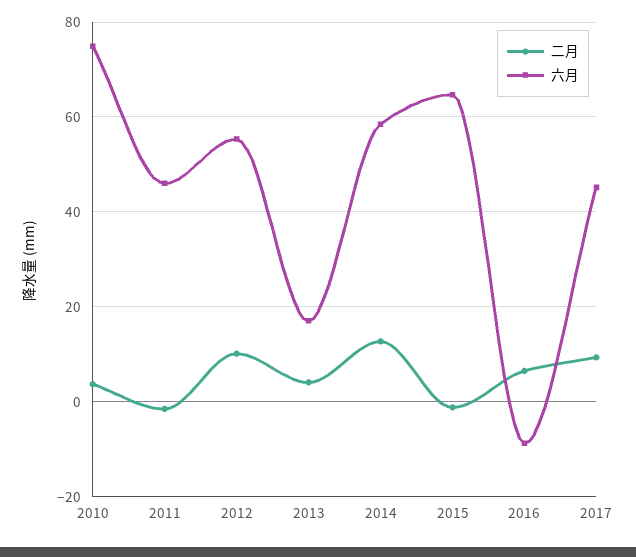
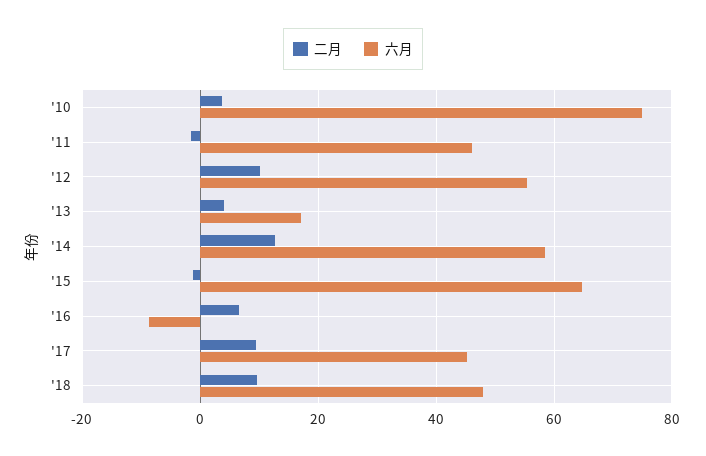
二月, '18: none -> 10
六月, '18: none -> 48

